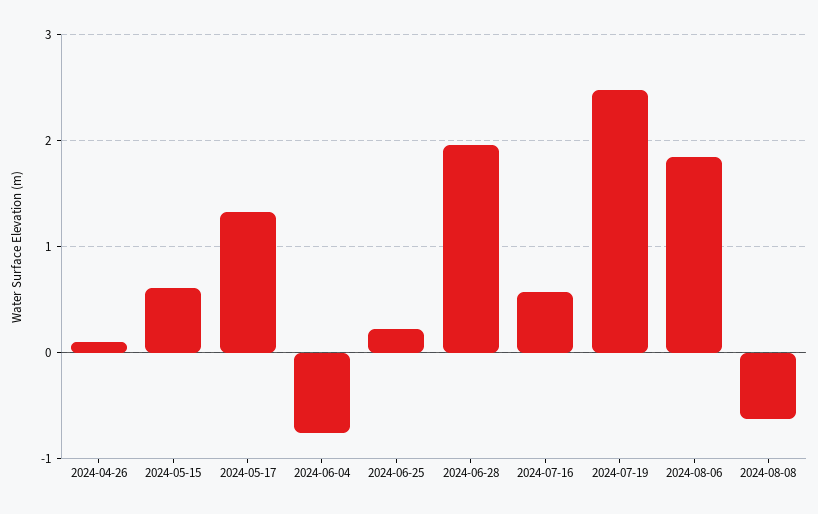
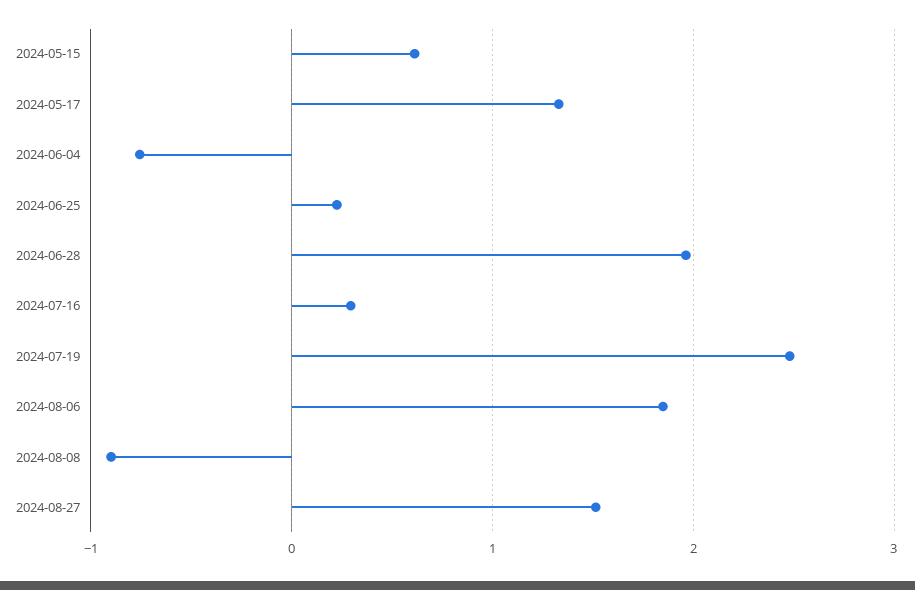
2024-04-26: 0.1 -> none
2024-07-16: 0.6 -> 0.3
2024-08-08: -0.6 -> -0.9
2024-08-27: none -> 1.5

